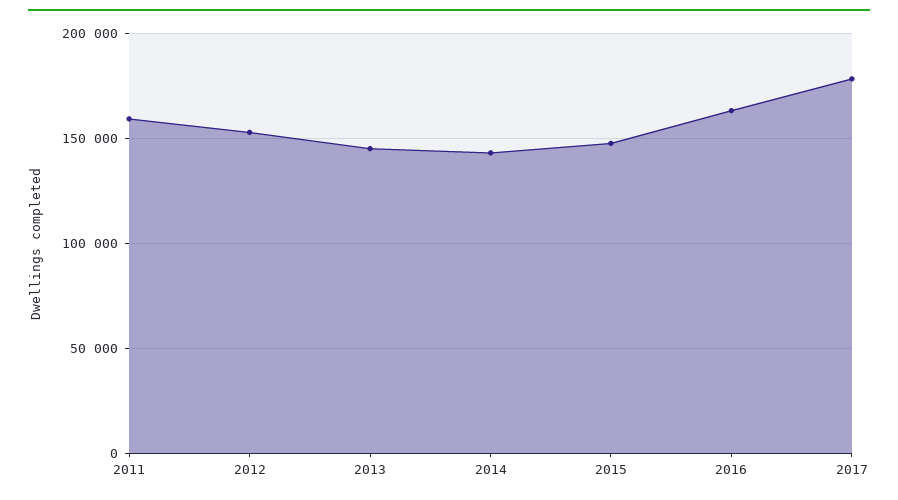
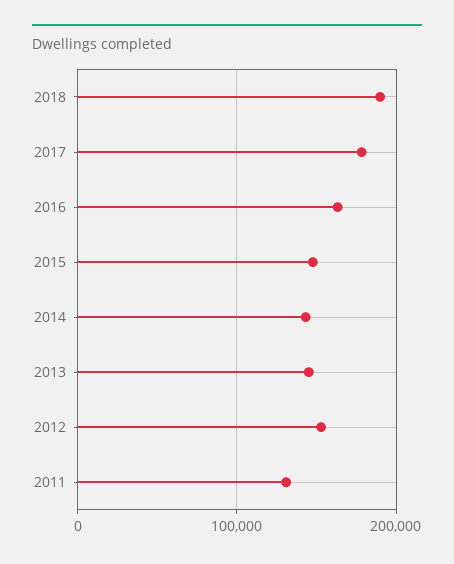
2011: 160000 -> 130000
2018: none -> 190000

